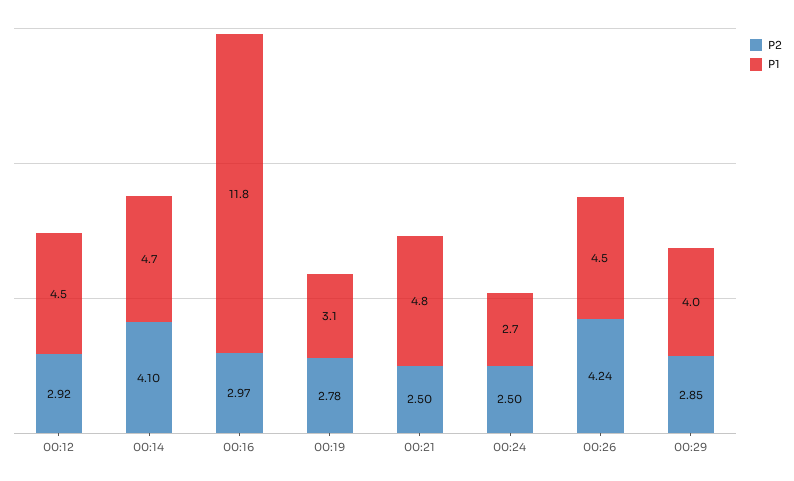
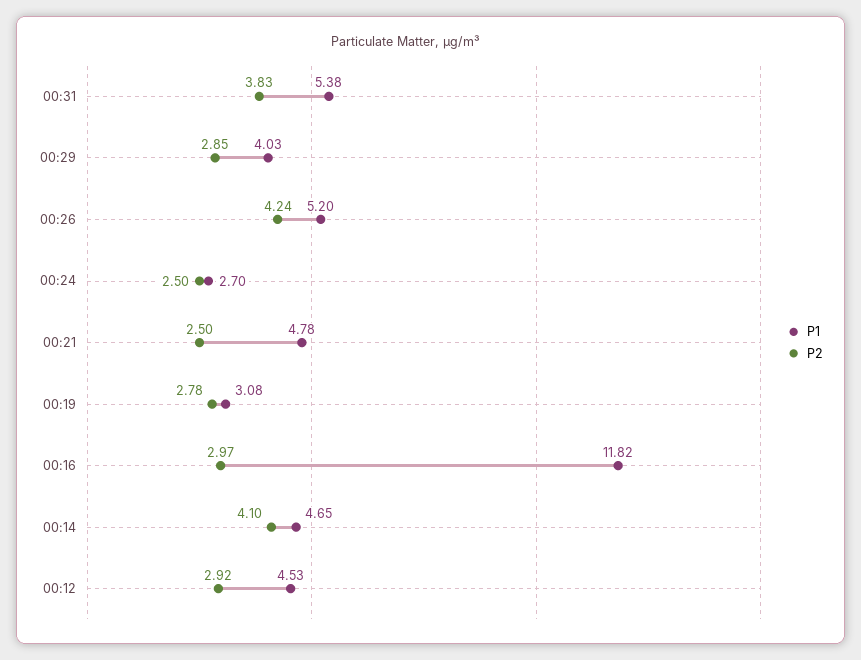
P1, 00:26: 4.5 -> 5.2
P1, 00:31: none -> 5.38
P2, 00:31: none -> 3.83

